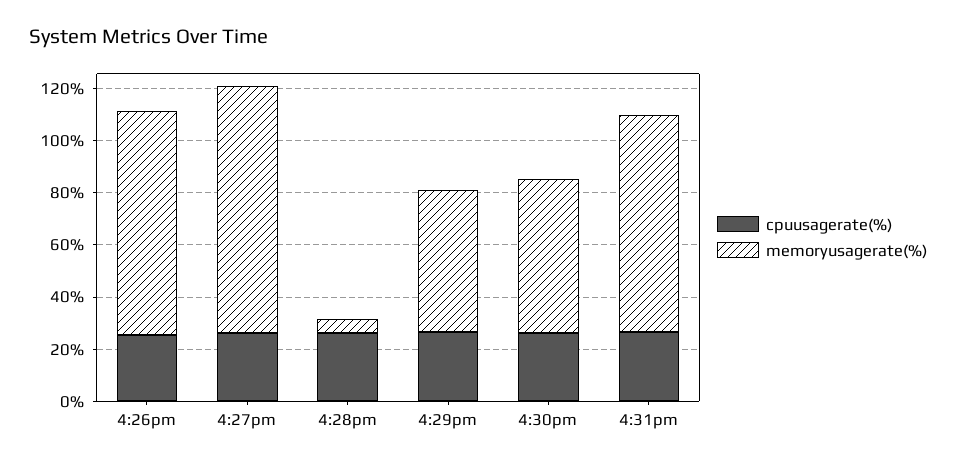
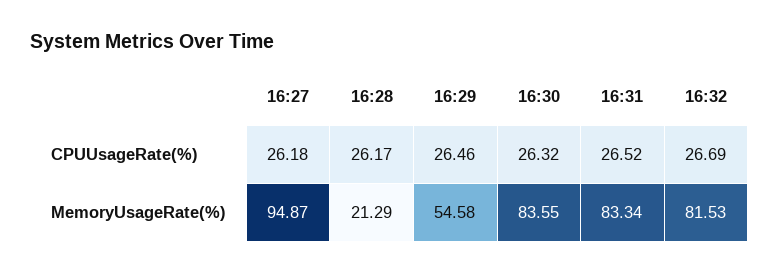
cpuusagerate(%), 4:26pm: 25 -> none
memoryusagerate(%), 4:26pm: 85 -> none
memoryusagerate(%), 4:28pm: 5 -> 21.29
memoryusagerate(%), 4:30pm: 60 -> 83.55
cpuusagerate(%), 16:32: none -> 26.69
memoryusagerate(%), 16:32: none -> 81.53

